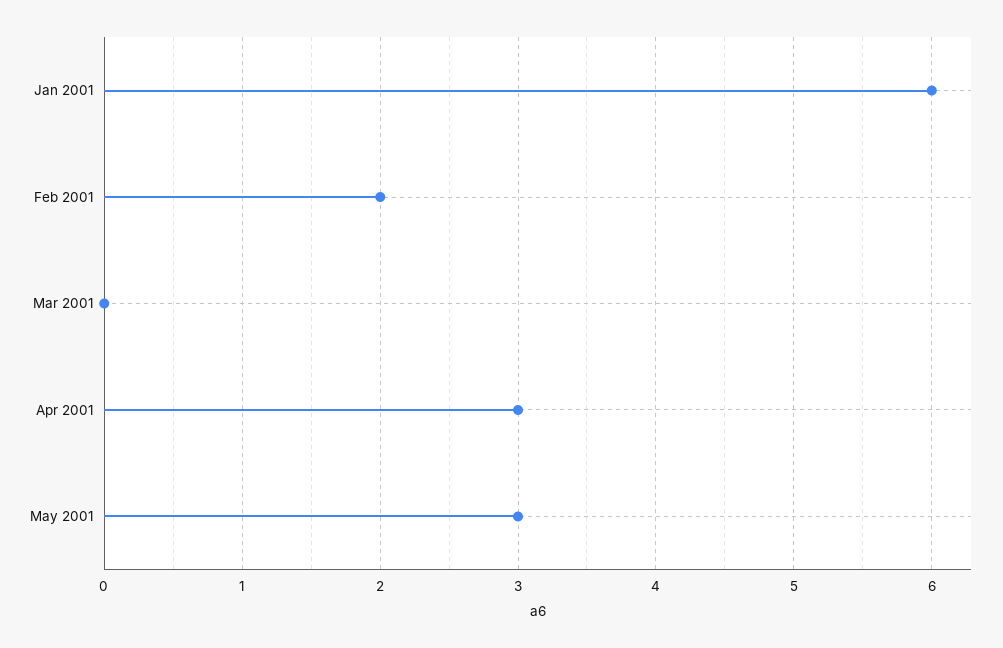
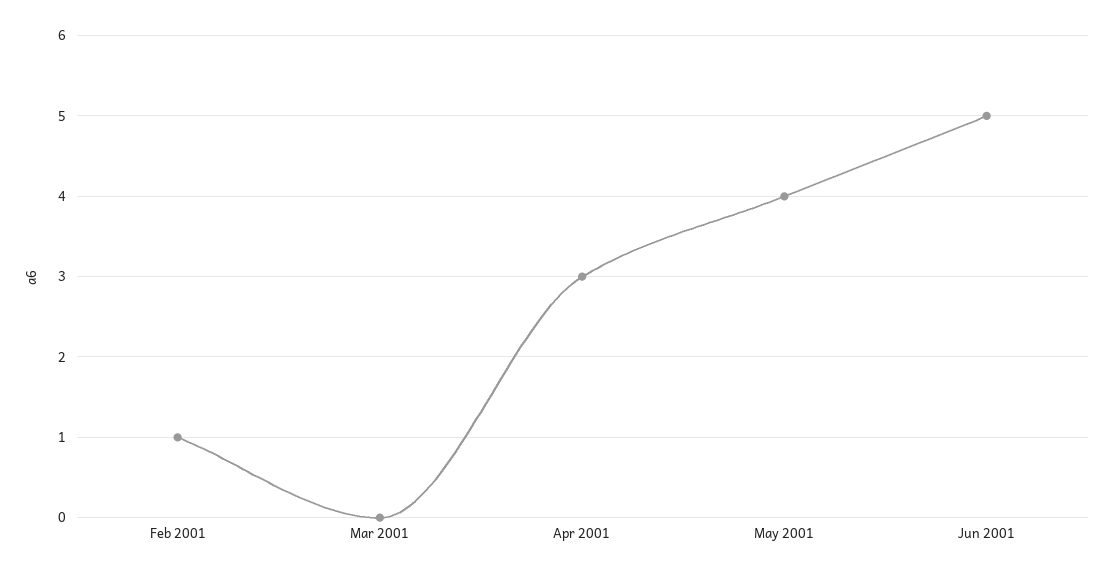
Jan 2001: 6 -> none
Feb 2001: 2 -> 1
May 2001: 3 -> 4
Jun 2001: none -> 5

